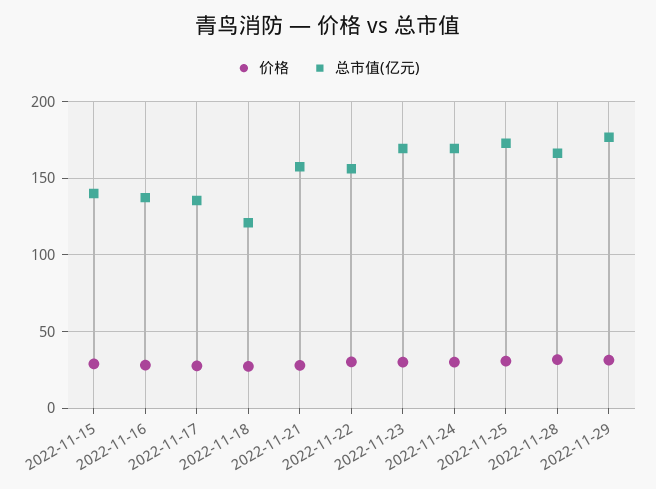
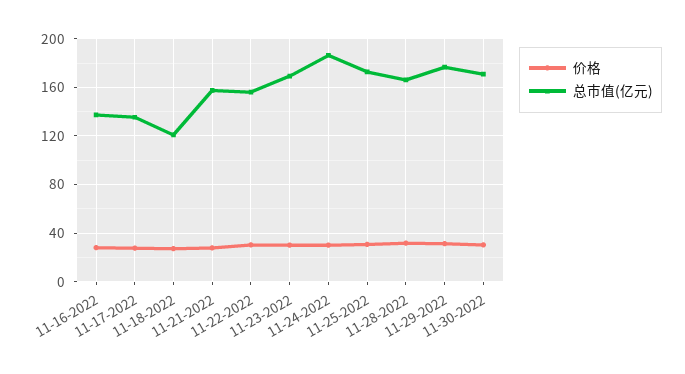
价格, 2022-11-15: 30 -> none
总市值(亿元), 2022-11-15: 140 -> none
总市值(亿元), 2022-11-24: 170 -> 185
价格, 11-30-2022: none -> 30
总市值(亿元), 11-30-2022: none -> 170

